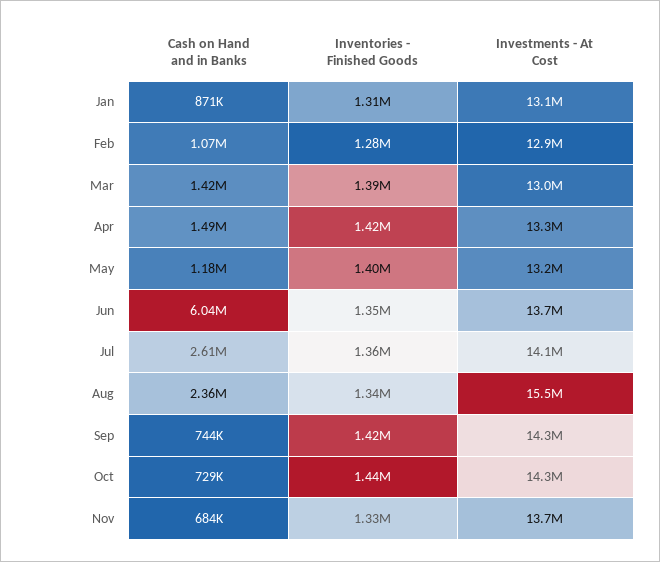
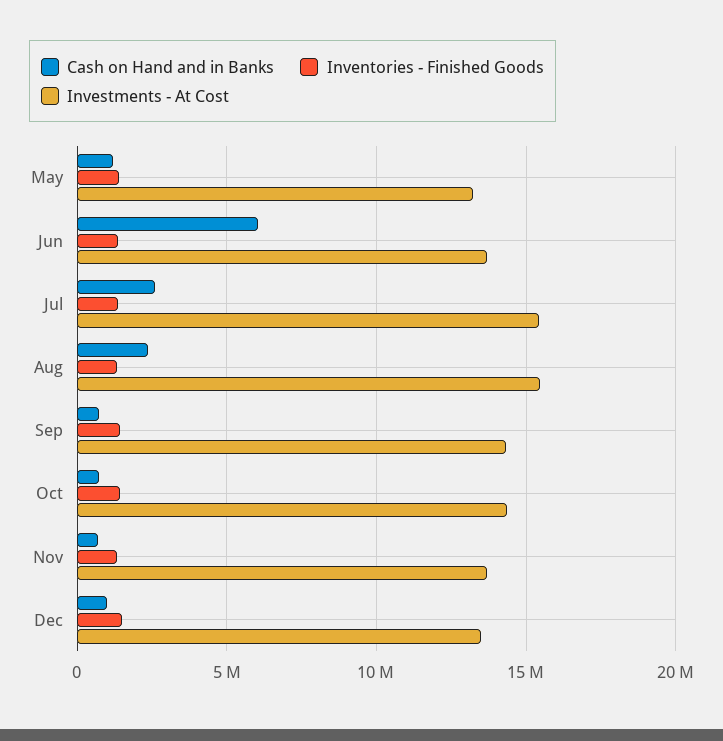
Cash on Hand and in Banks, Jan: 871000 -> none
Inventories - Finished Goods, Jan: 1310000 -> none
Investments - At Cost, Jan: 13100000 -> none
Cash on Hand and in Banks, Feb: 1070000 -> none
Inventories - Finished Goods, Feb: 1280000 -> none
Investments - At Cost, Feb: 12900000 -> none
Cash on Hand and in Banks, Mar: 1420000 -> none
Inventories - Finished Goods, Mar: 1390000 -> none
Investments - At Cost, Mar: 13000000 -> none
Cash on Hand and in Banks, Apr: 1490000 -> none
Inventories - Finished Goods, Apr: 1420000 -> none
Investments - At Cost, Apr: 13300000 -> none
Investments - At Cost, Jul: 14100000 -> 15500000
Cash on Hand and in Banks, Dec: none -> 1000000
Inventories - Finished Goods, Dec: none -> 1500000
Investments - At Cost, Dec: none -> 13500000

